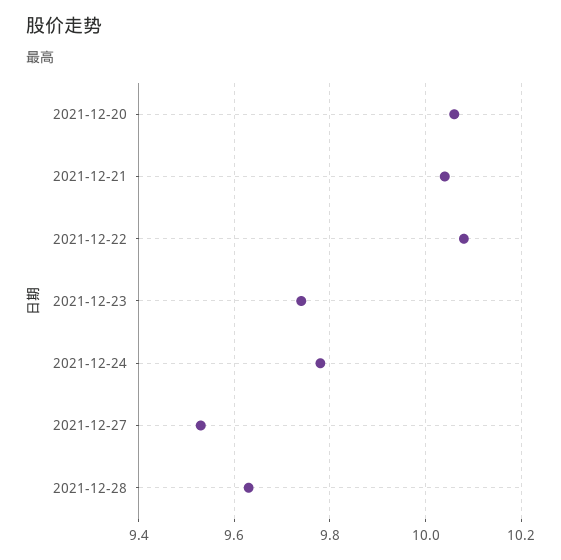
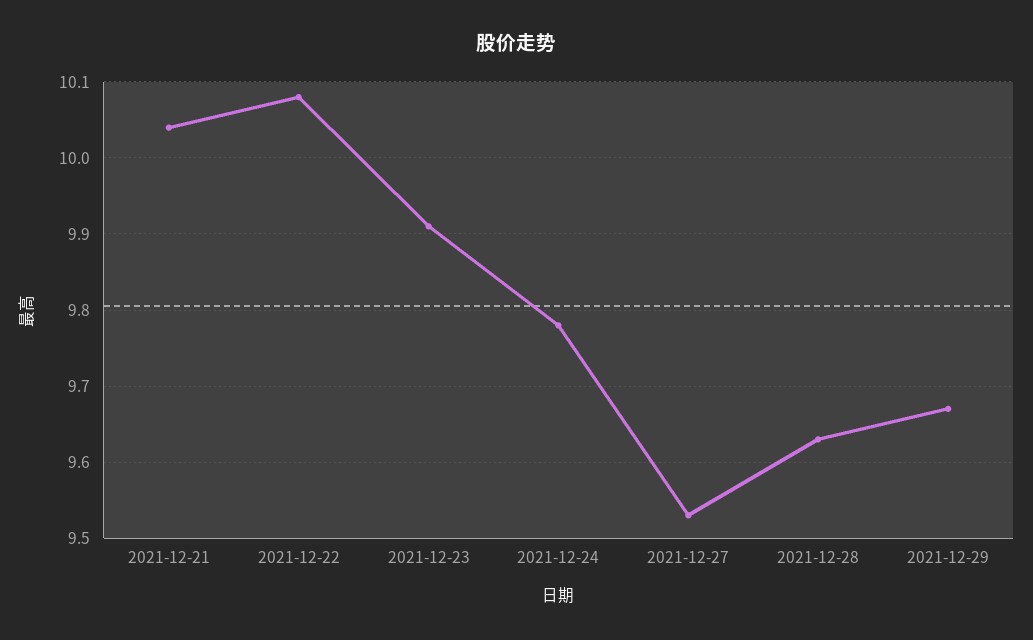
2021-12-20: 10.05 -> none
2021-12-23: 9.75 -> 9.91
2021-12-29: none -> 9.67

